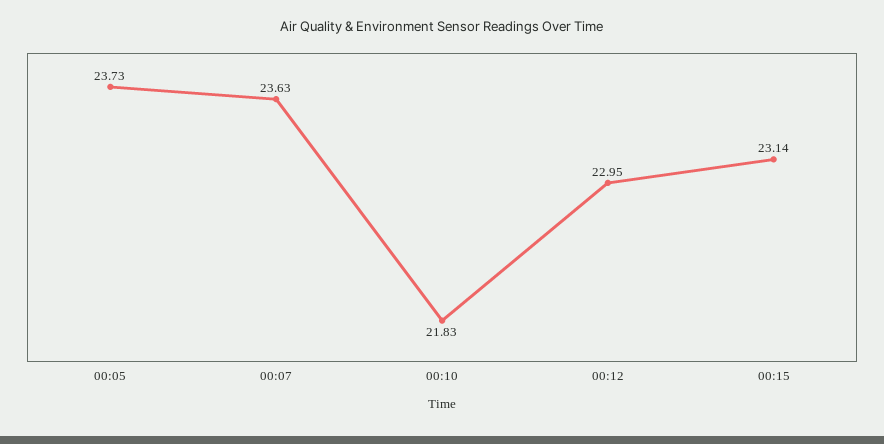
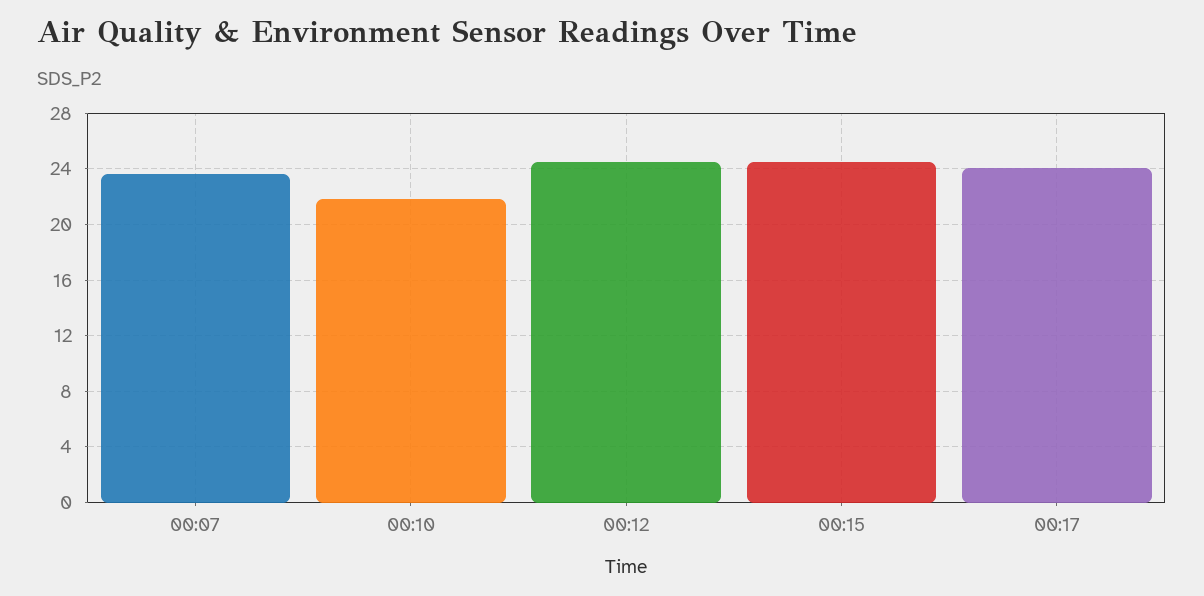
00:05: 23.73 -> none
00:12: 22.95 -> 24.5
00:15: 23.14 -> 24.5
00:17: none -> 24

